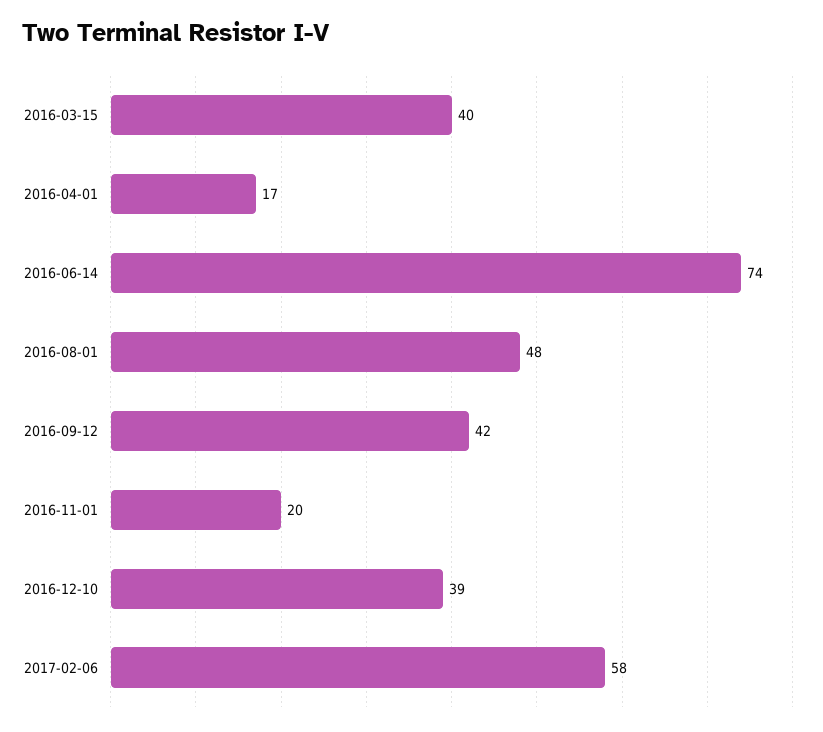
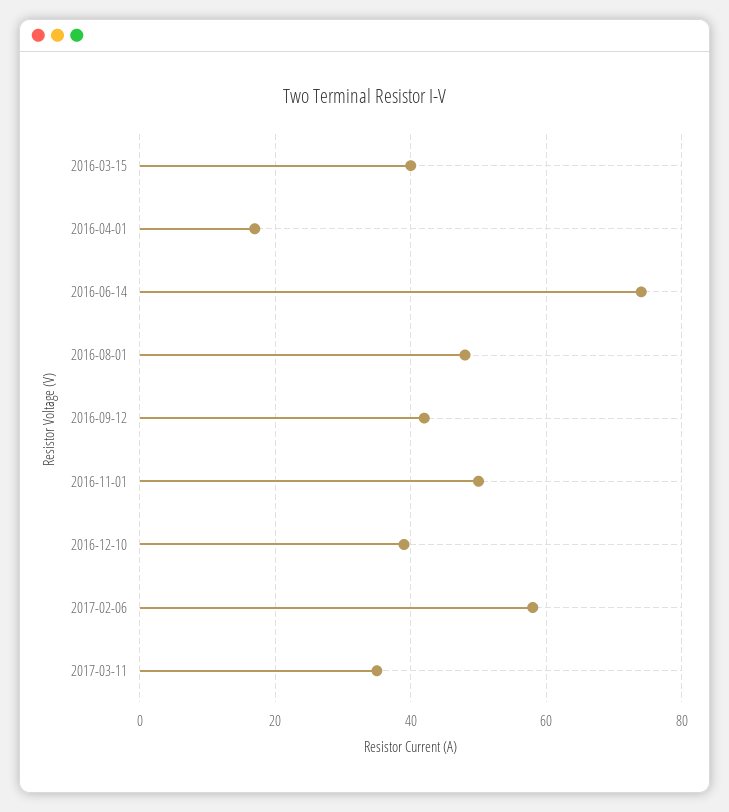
2016-11-01: 20 -> 50
2017-03-11: none -> 35

